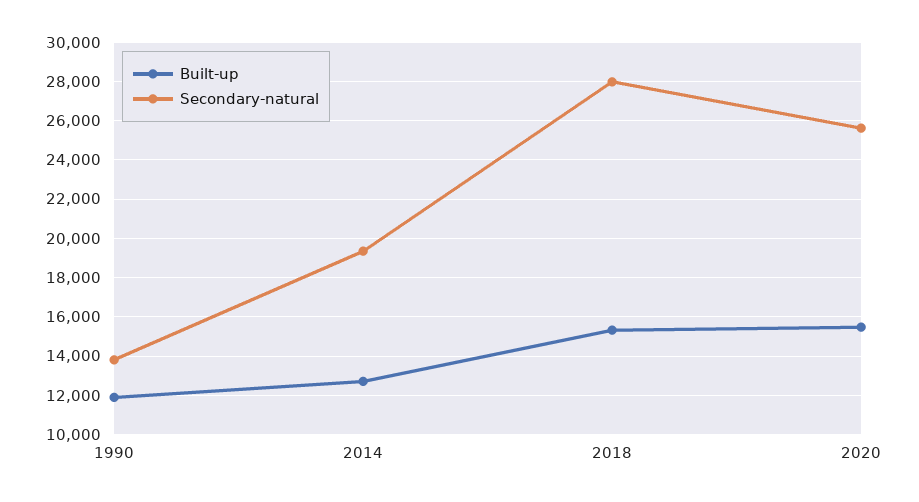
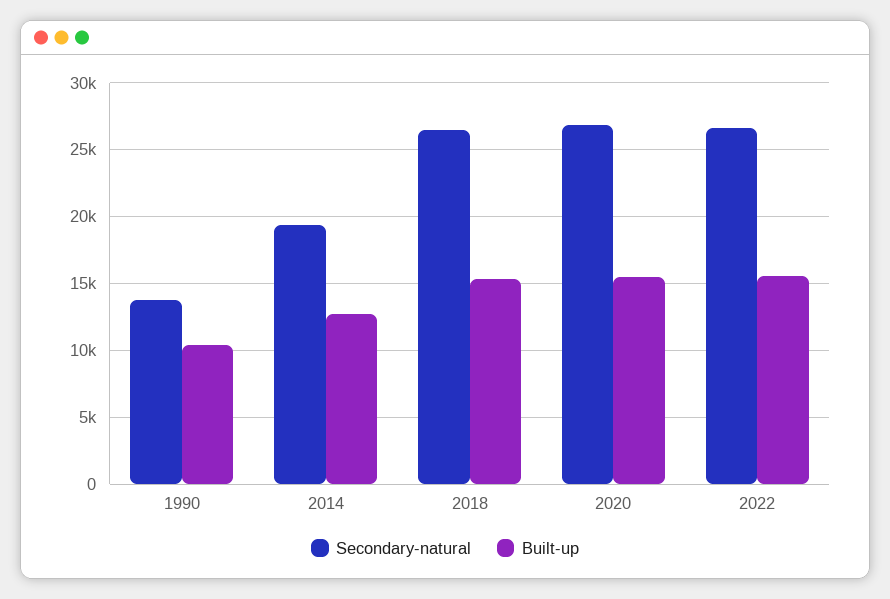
Built-up, 1990: 12000 -> 10500
Secondary-natural, 2018: 28000 -> 26500
Secondary-natural, 2020: 25500 -> 27000
Secondary-natural, 2022: none -> 26500
Built-up, 2022: none -> 15500

